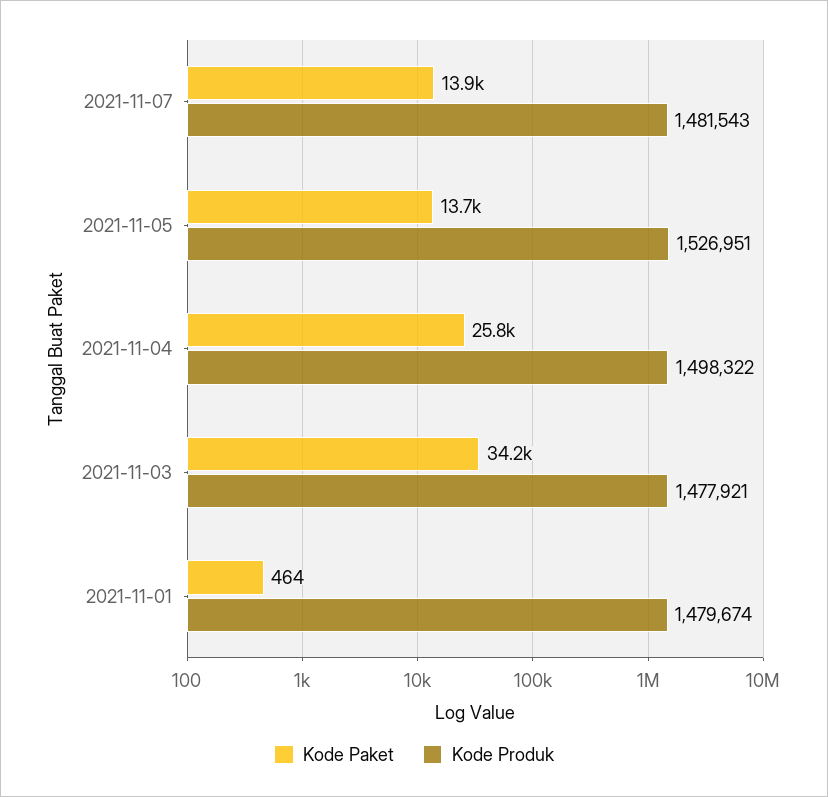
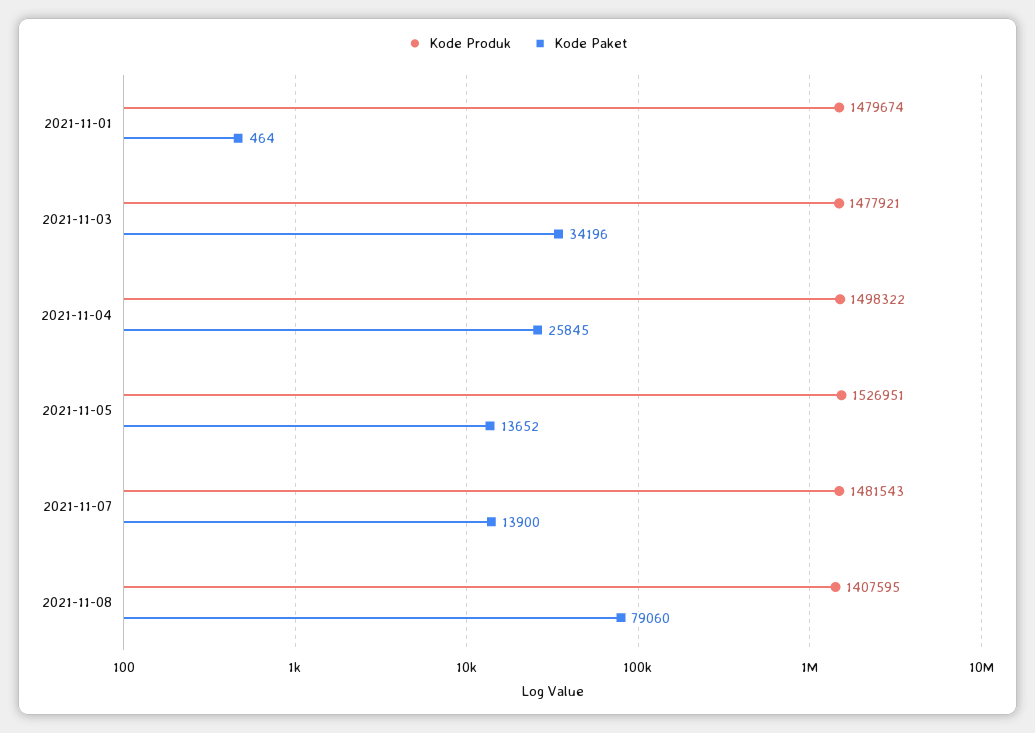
Kode Produk, 2021-11-08: none -> 1407595
Kode Paket, 2021-11-08: none -> 79060

